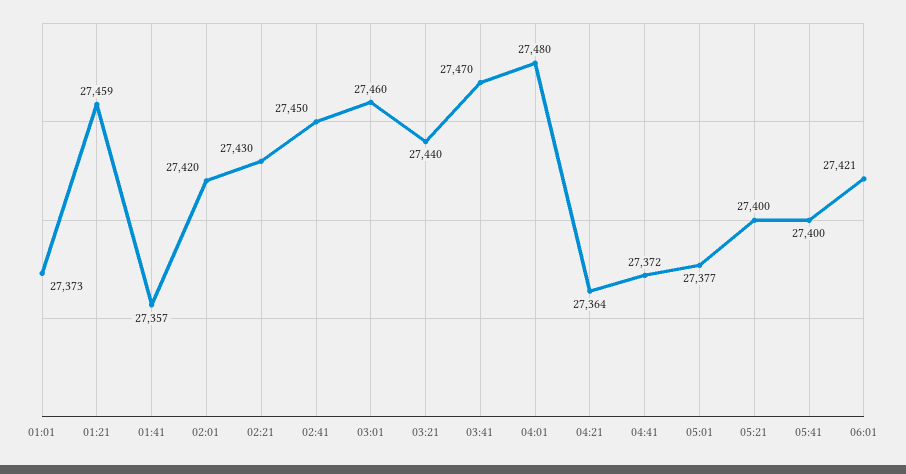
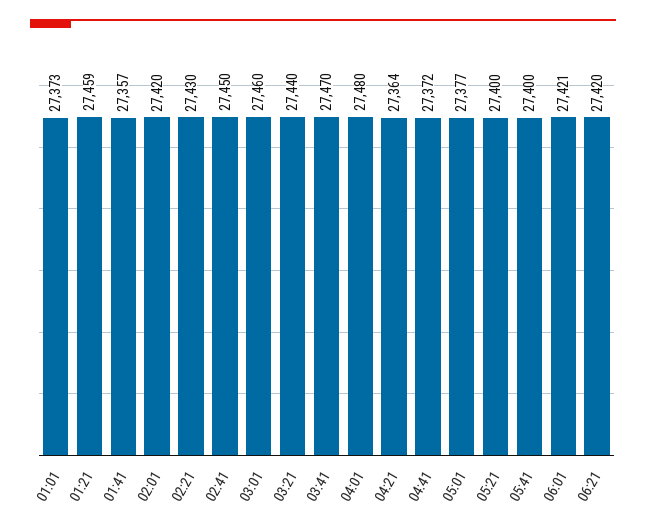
06:21: none -> 27420

